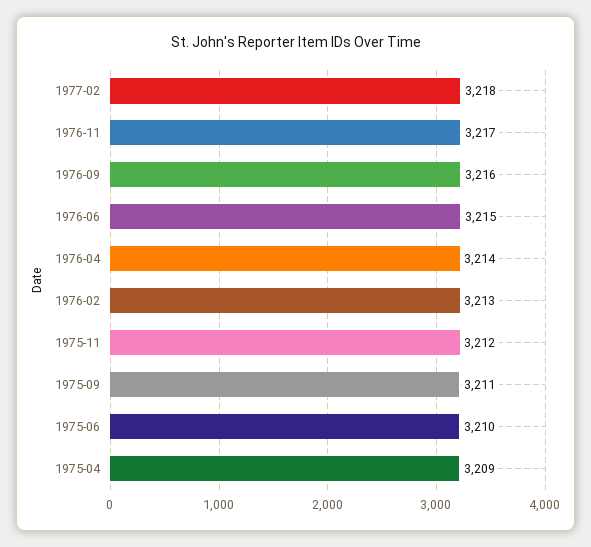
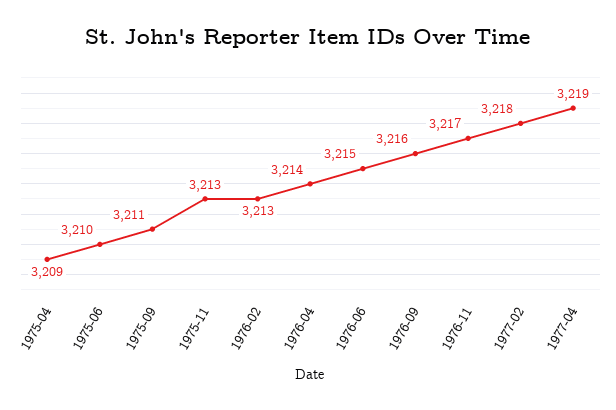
1975-11: 3212 -> 3213
1977-04: none -> 3219

